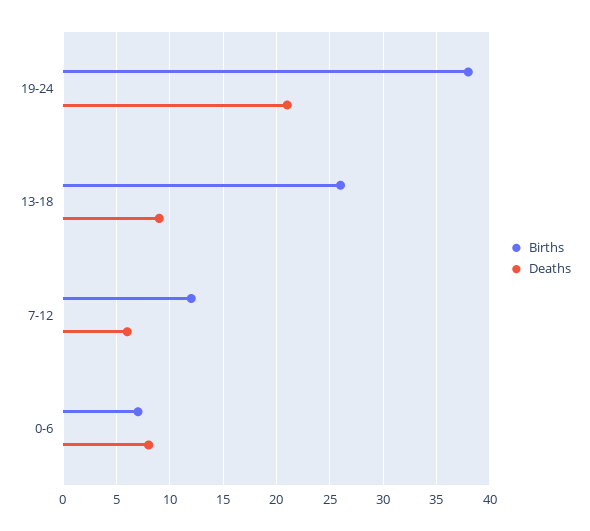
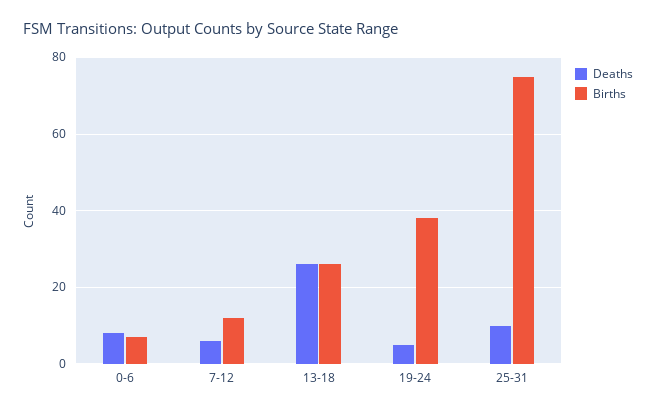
Deaths, 19-24: 21 -> 5
Deaths, 13-18: 9 -> 25
Deaths, 25-31: none -> 10
Births, 25-31: none -> 75

